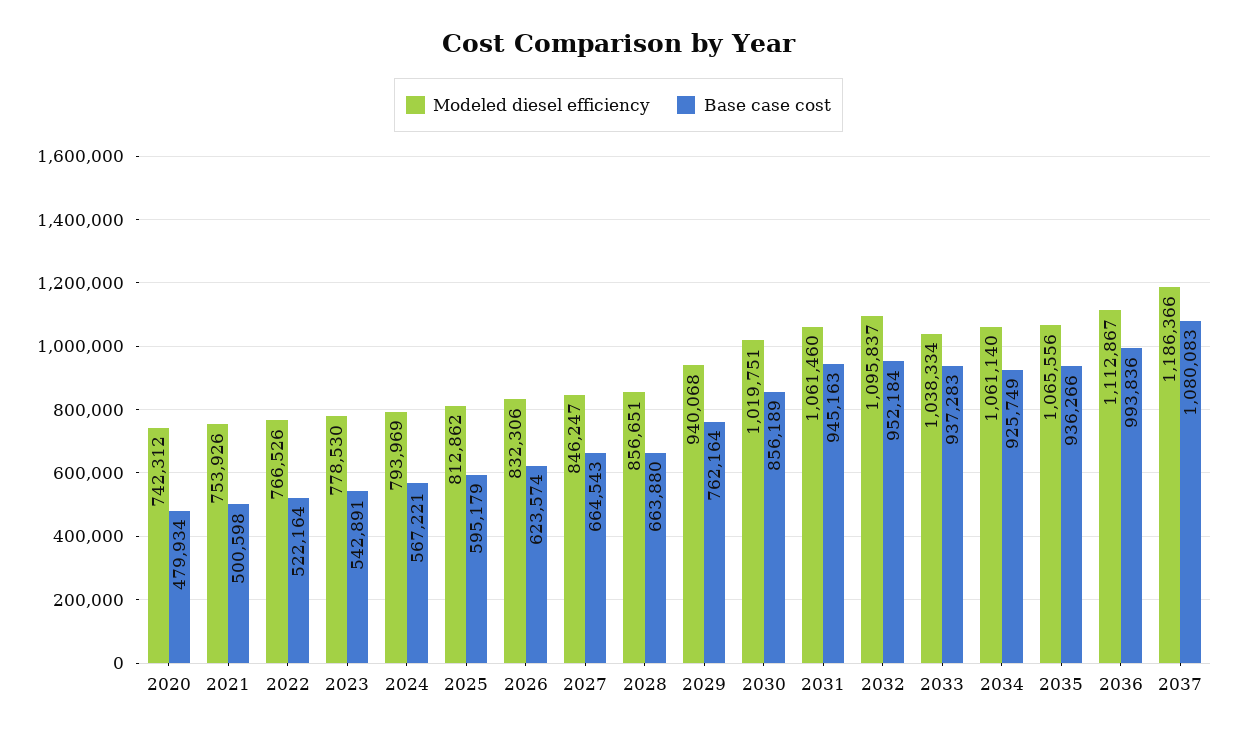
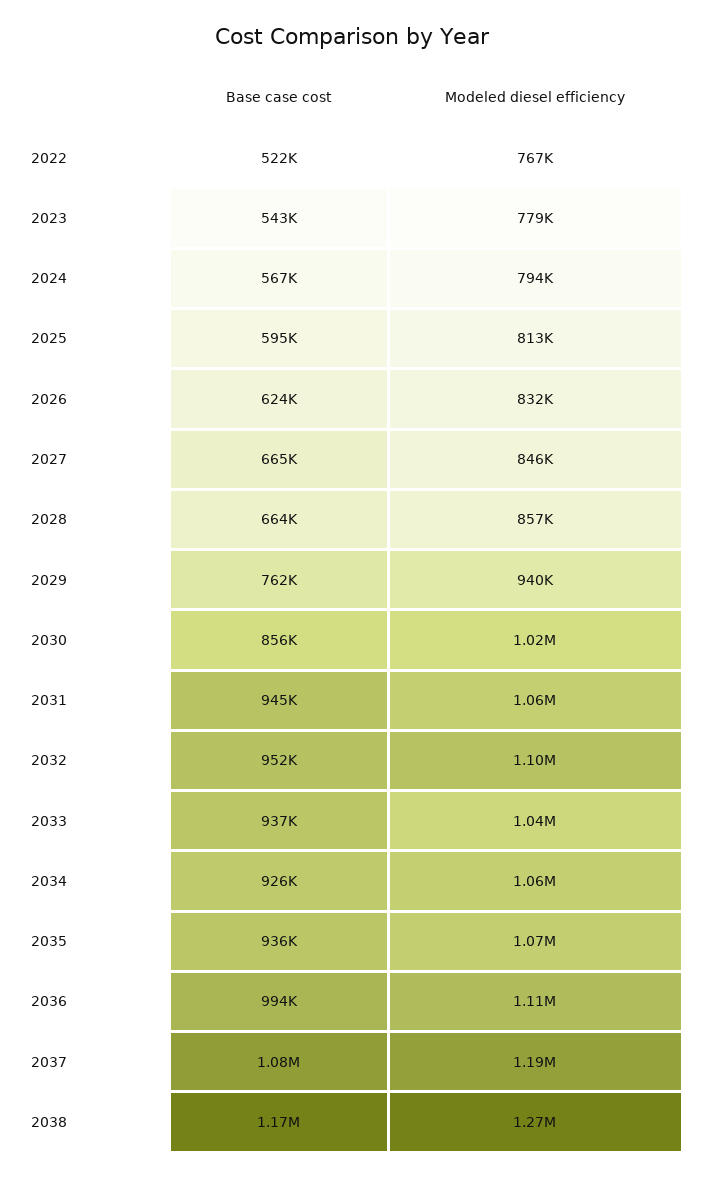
Modeled diesel efficiency, 2020: 742312 -> none
Base case cost, 2020: 479934 -> none
Modeled diesel efficiency, 2021: 753926 -> none
Base case cost, 2021: 500598 -> none
Base case cost, 2038: none -> 1170000
Modeled diesel efficiency, 2038: none -> 1270000

